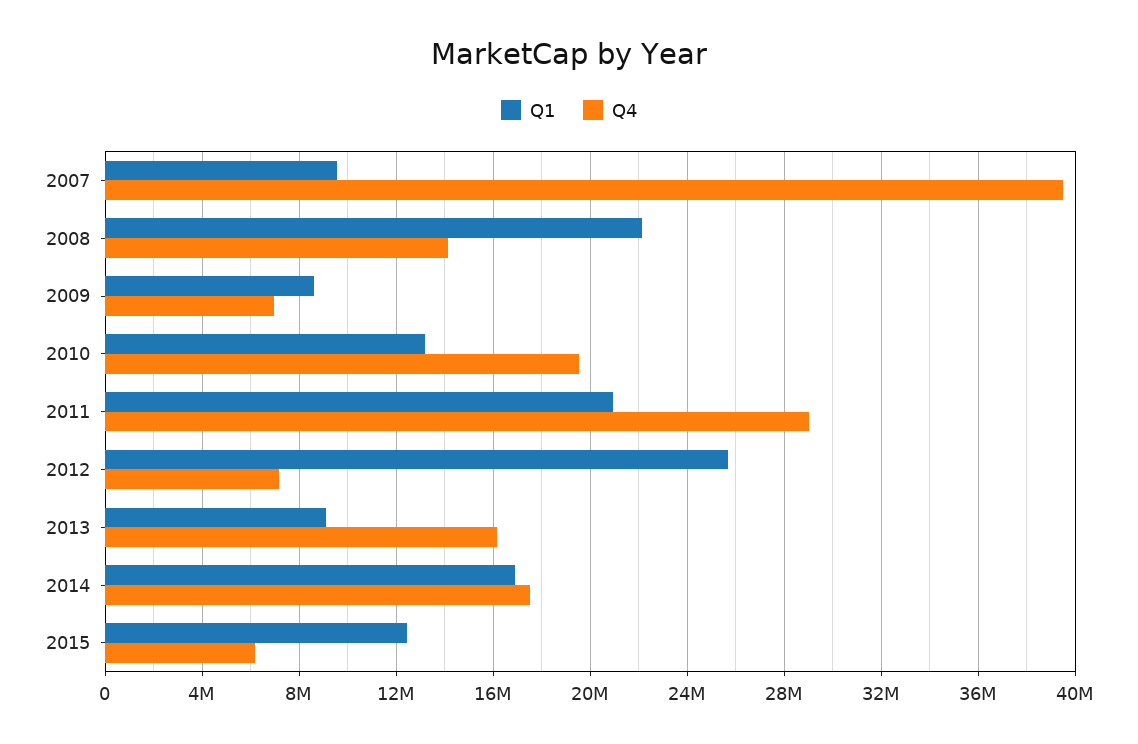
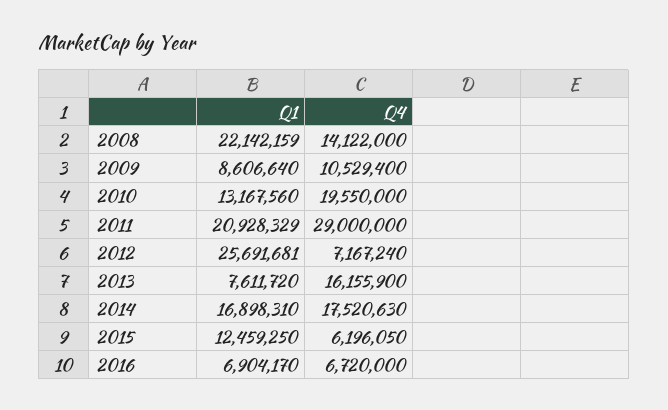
Q1, 2007: 9500000 -> none
Q4, 2007: 39500000 -> none
Q4, 2009: 7000000 -> 10529400
Q1, 2013: 9000000 -> 7611720
Q1, 2016: none -> 6904170
Q4, 2016: none -> 6720000

